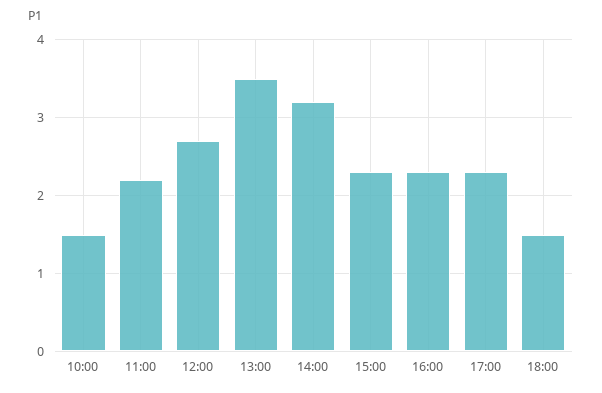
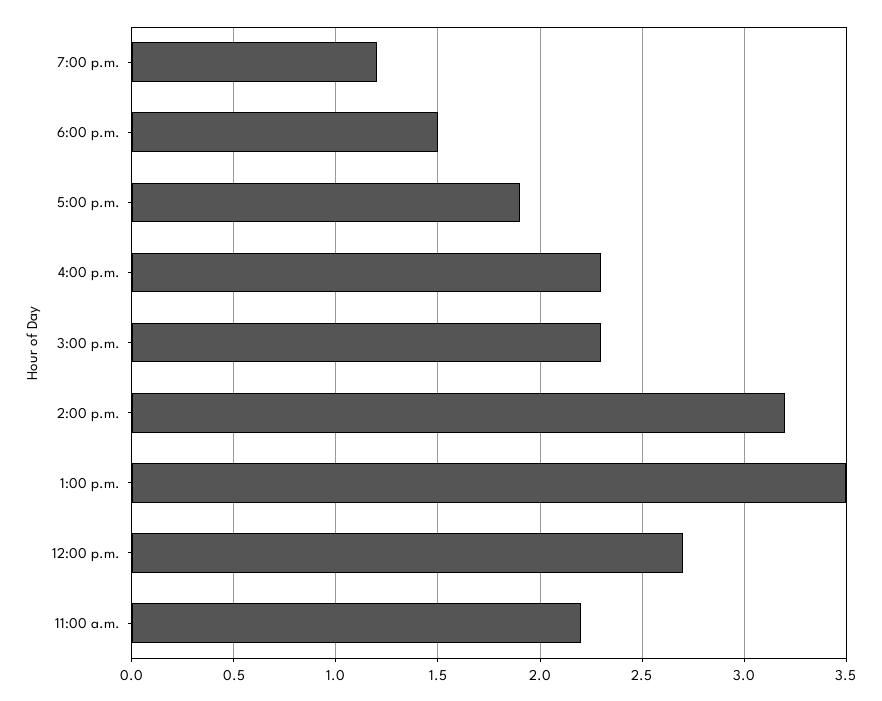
10:00: 1.5 -> none
17:00: 2.3 -> 1.9
7:00 p.m.: none -> 1.2

